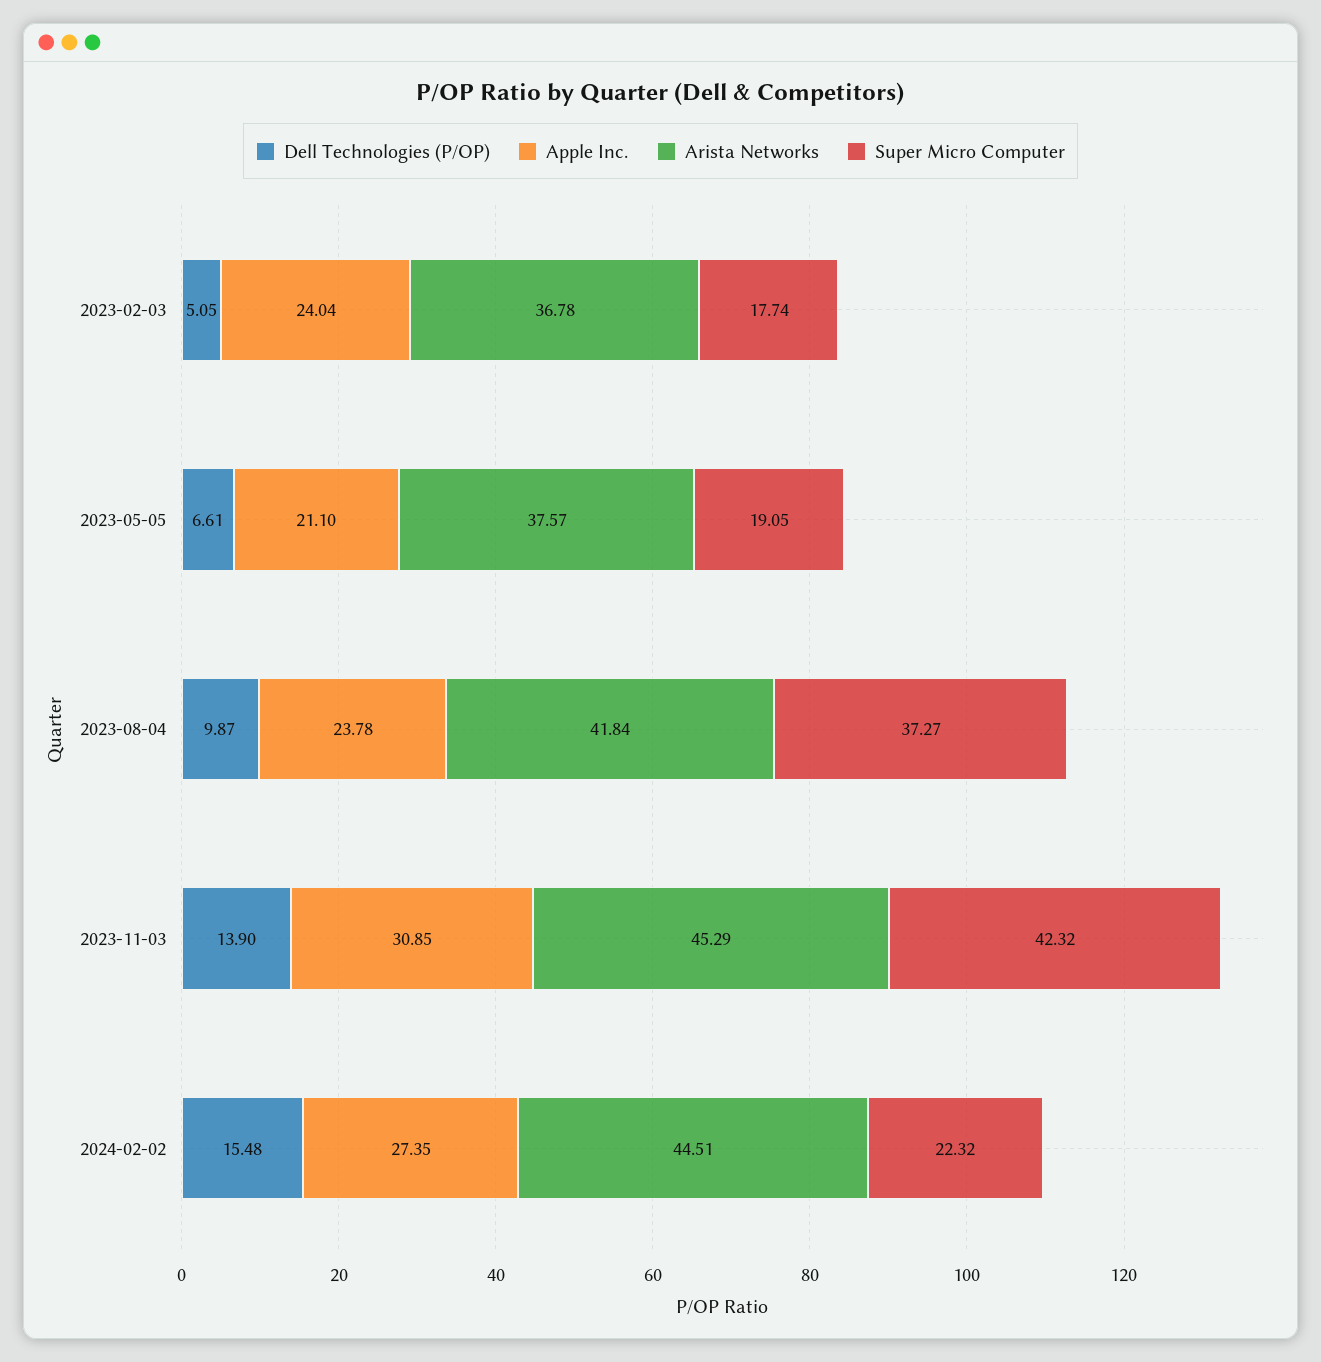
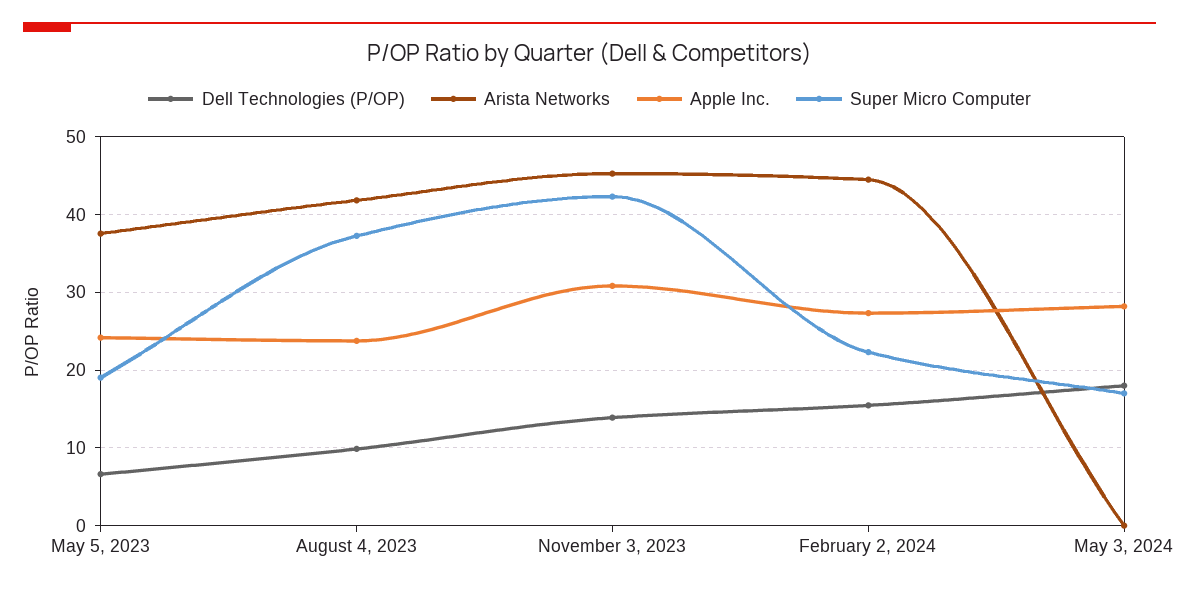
Dell Technologies (P/OP), 2023-02-03: 5.05 -> none
Apple Inc., 2023-02-03: 24.04 -> none
Arista Networks, 2023-02-03: 36.78 -> none
Super Micro Computer, 2023-02-03: 17.74 -> none
Apple Inc., 2023-05-05: 21.1 -> 24
Dell Technologies (P/OP), May 3, 2024: none -> 18
Arista Networks, May 3, 2024: none -> 0
Apple Inc., May 3, 2024: none -> 28
Super Micro Computer, May 3, 2024: none -> 17

